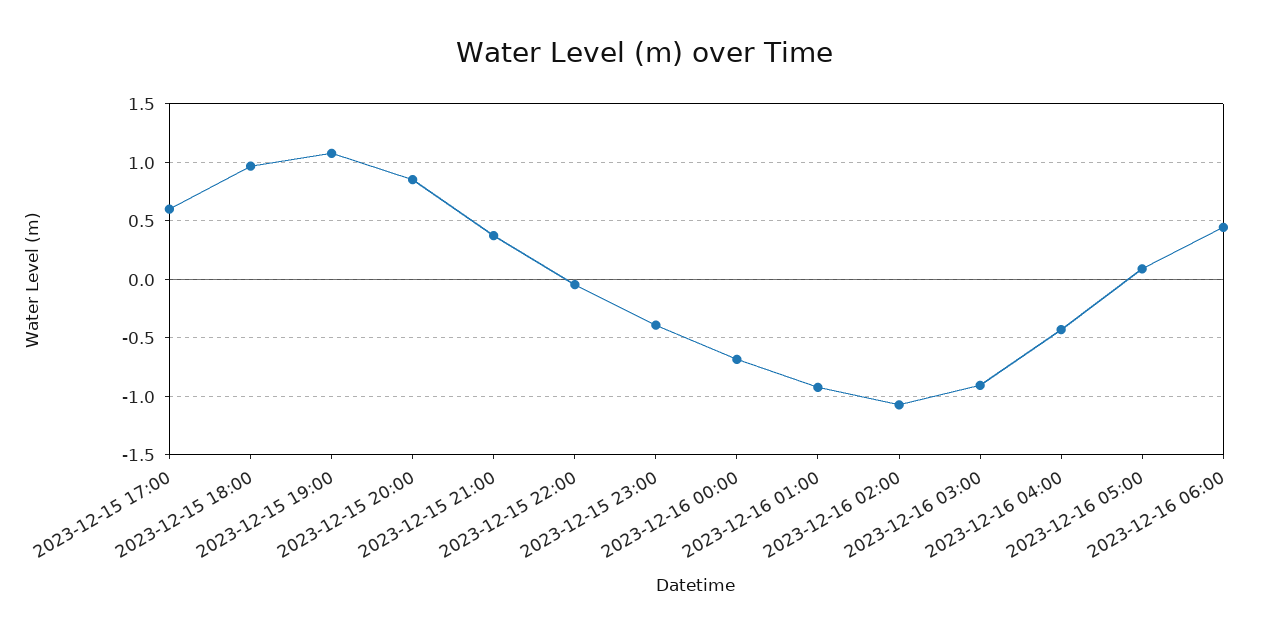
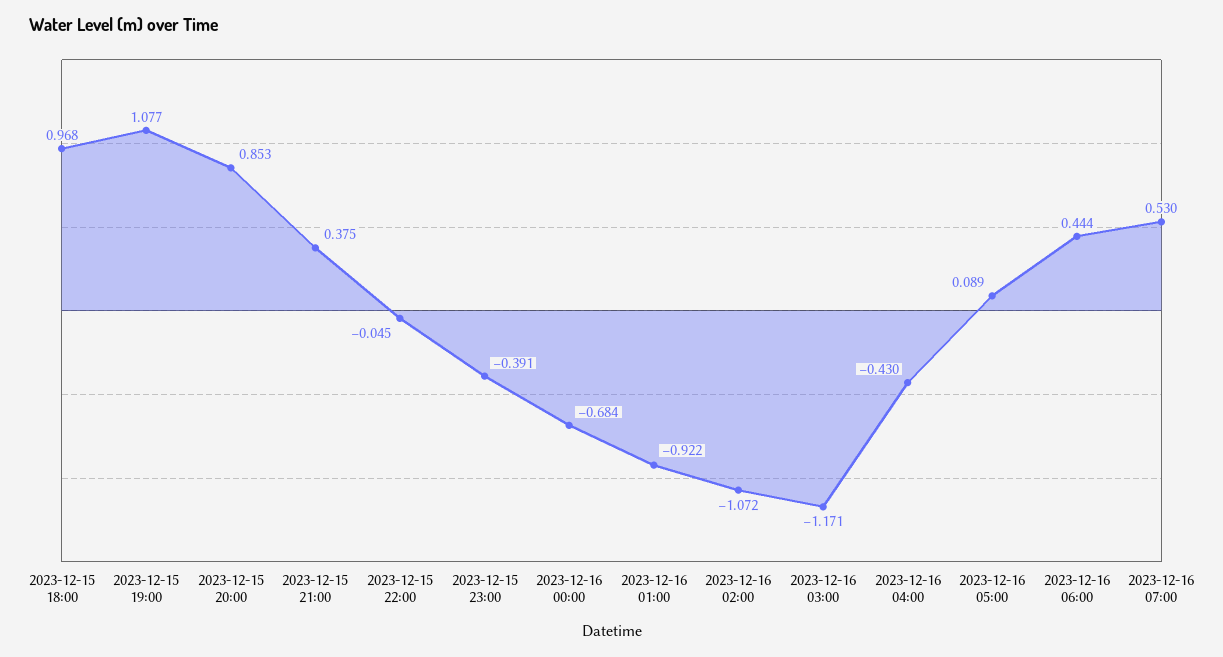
2023-12-15 17:00: 0.6 -> none
2023-12-16 03:00: -0.9 -> -1.171
2023-12-16 07:00: none -> 0.53

